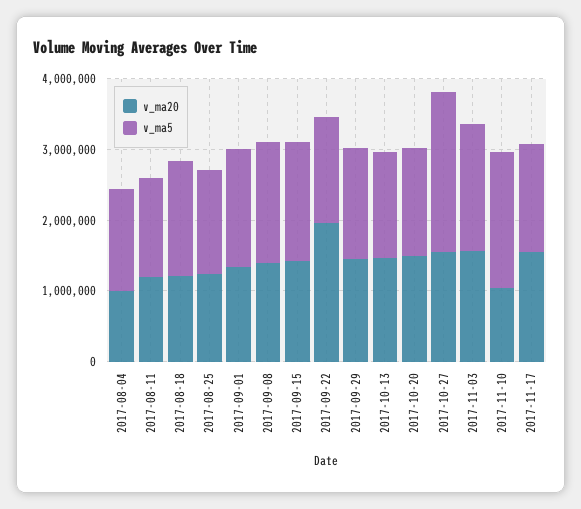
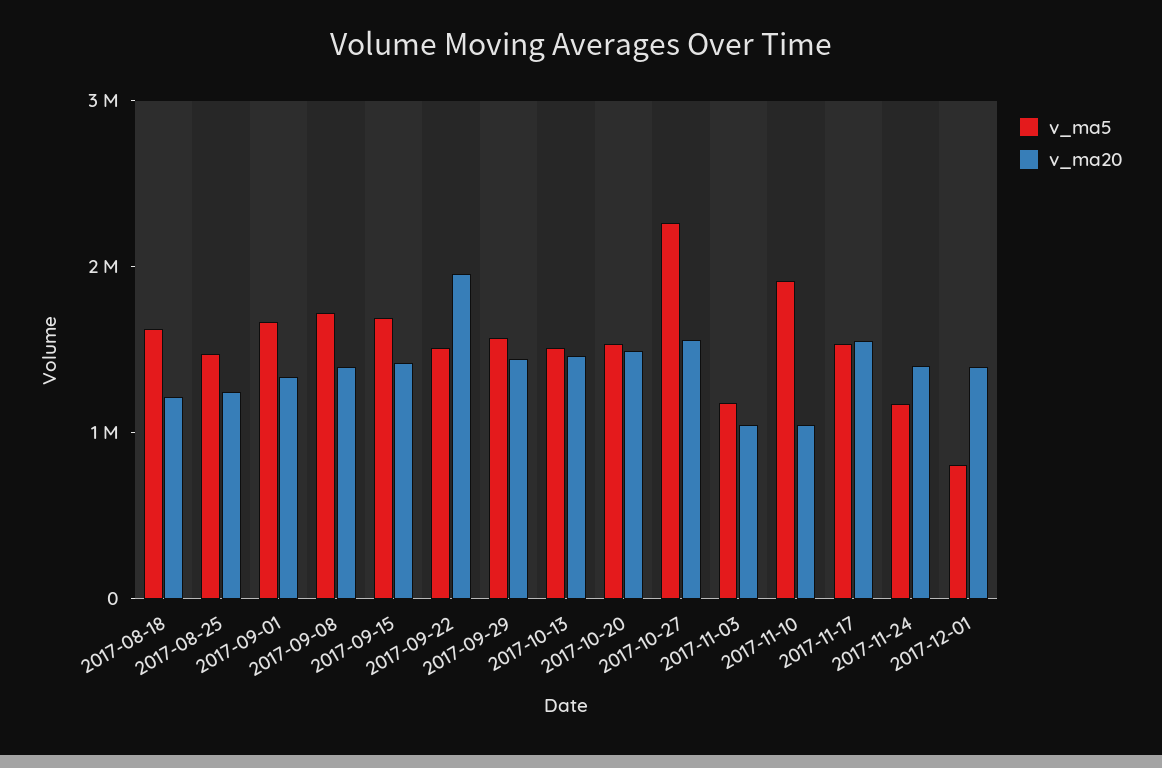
v_ma20, 2017-08-04: 1000000 -> none
v_ma5, 2017-08-04: 1400000 -> none
v_ma20, 2017-08-11: 1200000 -> none
v_ma5, 2017-08-11: 1400000 -> none
v_ma20, 2017-11-03: 1600000 -> 1000000
v_ma5, 2017-11-03: 1800000 -> 1200000
v_ma5, 2017-11-24: none -> 1200000
v_ma20, 2017-11-24: none -> 1400000
v_ma5, 2017-12-01: none -> 800000
v_ma20, 2017-12-01: none -> 1400000

